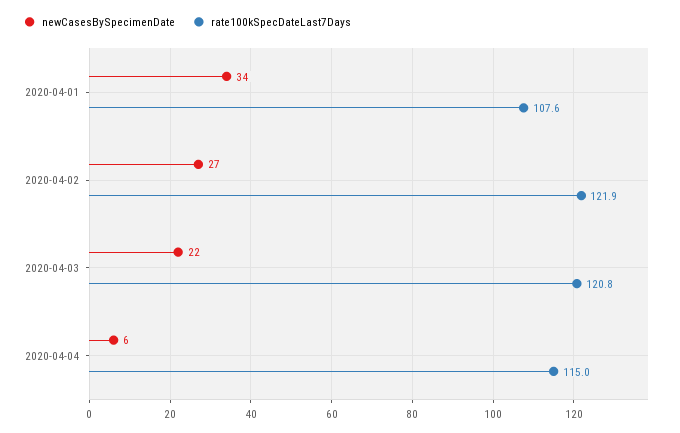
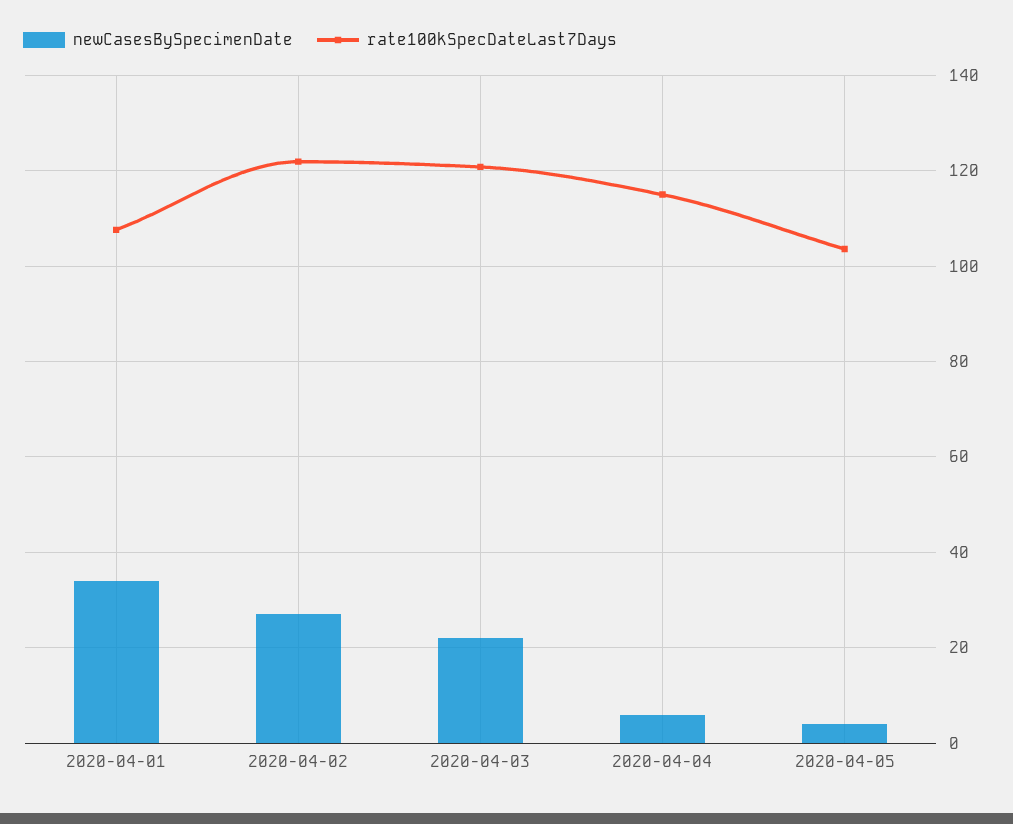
newCasesBySpecimenDate, 2020-04-05: none -> 4
rate100kSpecDateLast7Days, 2020-04-05: none -> 104

